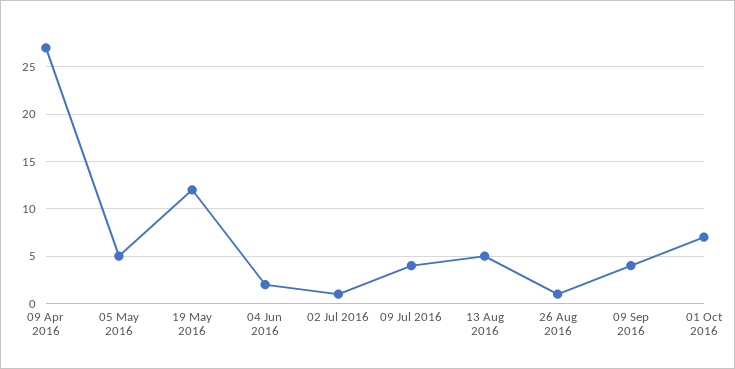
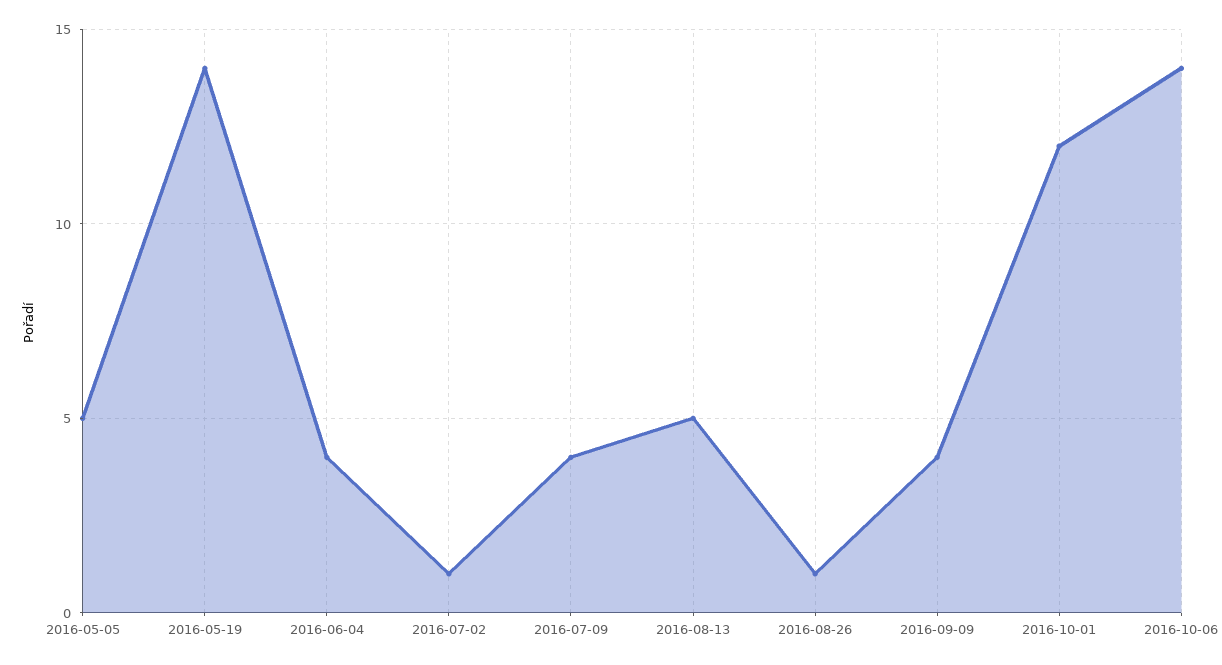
09 Apr 2016: 27 -> none
19 May 2016: 12 -> 14
04 Jun 2016: 2 -> 4
01 Oct 2016: 7 -> 12
2016-10-06: none -> 14

